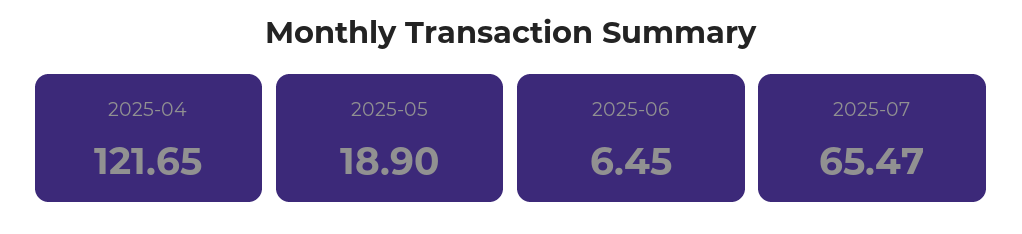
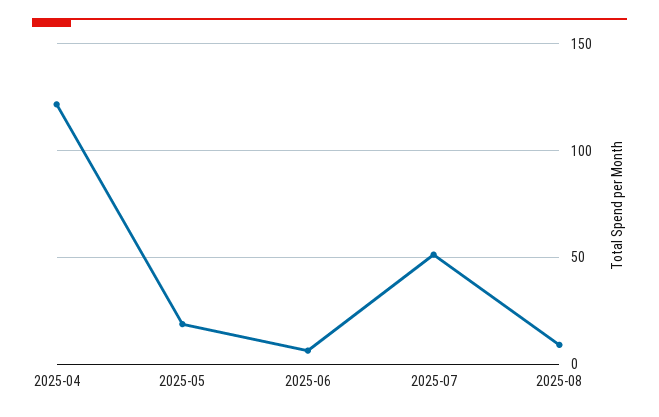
2025-07: 65.47 -> 50
2025-08: none -> 10

